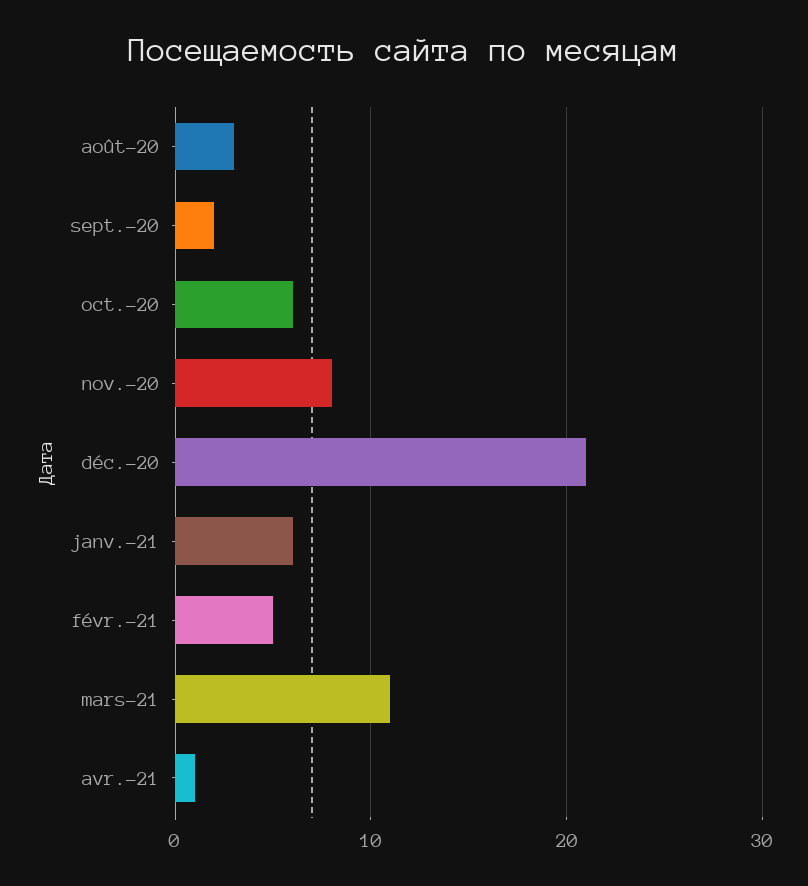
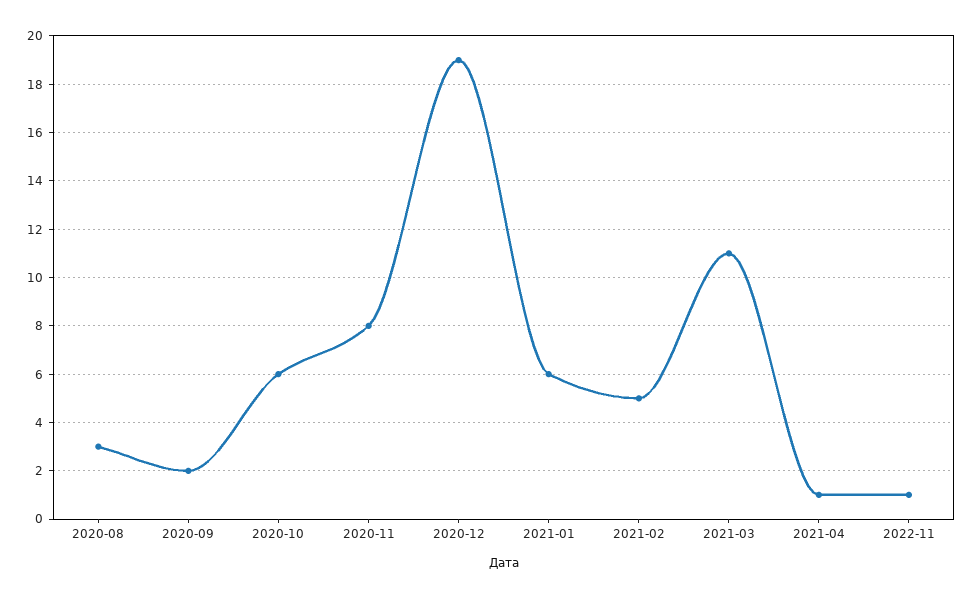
déc.-20: 21 -> 19
2022-11: none -> 1

